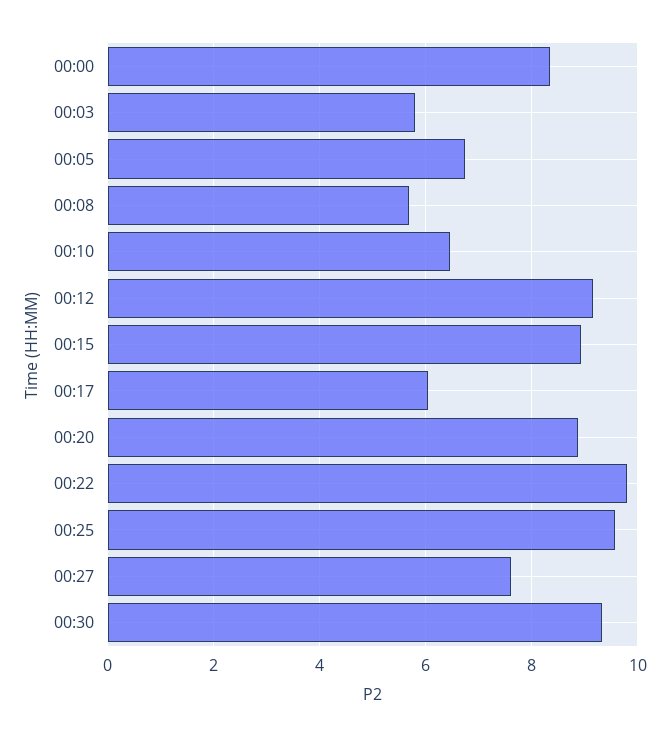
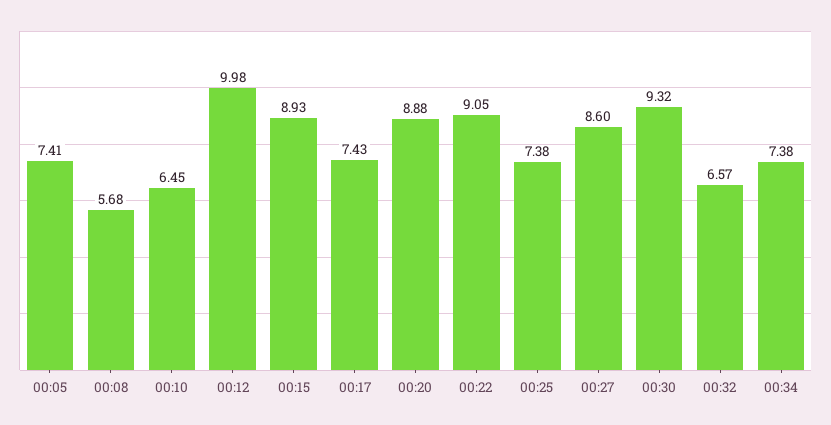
00:00: 8.4 -> none
00:03: 5.8 -> none
00:05: 6.8 -> 7.41
00:12: 9.2 -> 9.98
00:17: 6 -> 7.43
00:22: 9.8 -> 9.05
00:25: 9.6 -> 7.38
00:27: 7.6 -> 8.6
00:32: none -> 6.57
00:34: none -> 7.38

